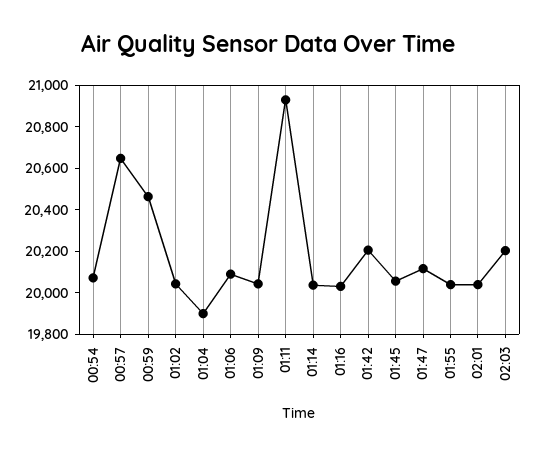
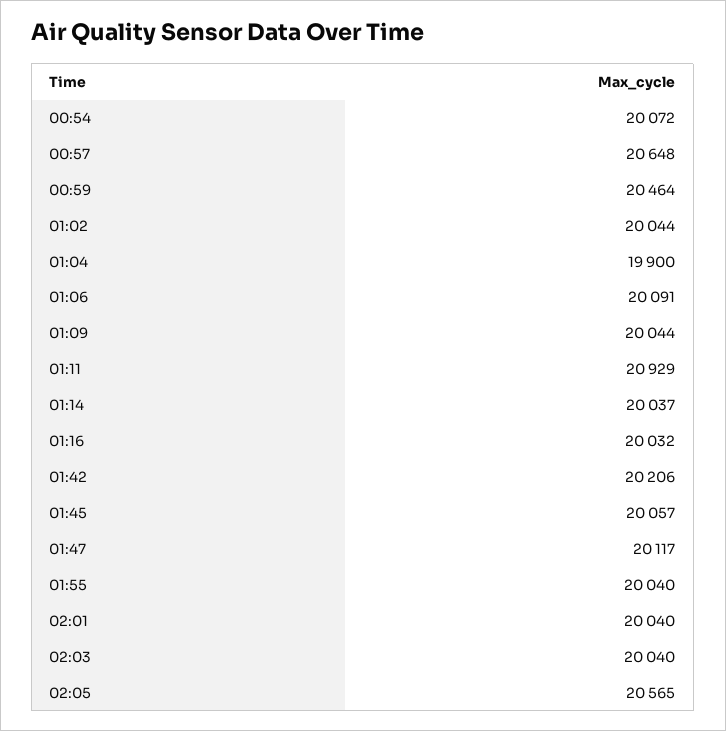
02:03: 20200 -> 20040
02:05: none -> 20565

